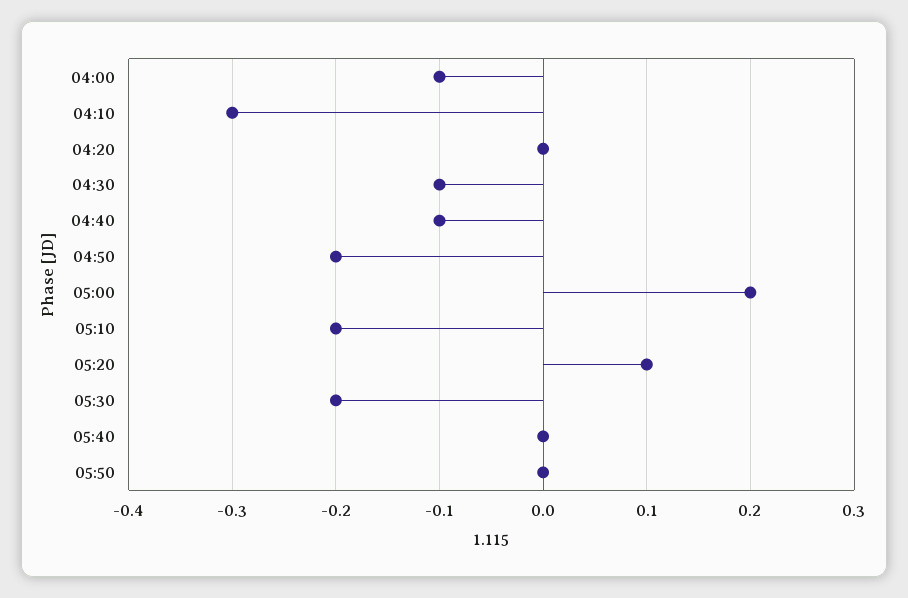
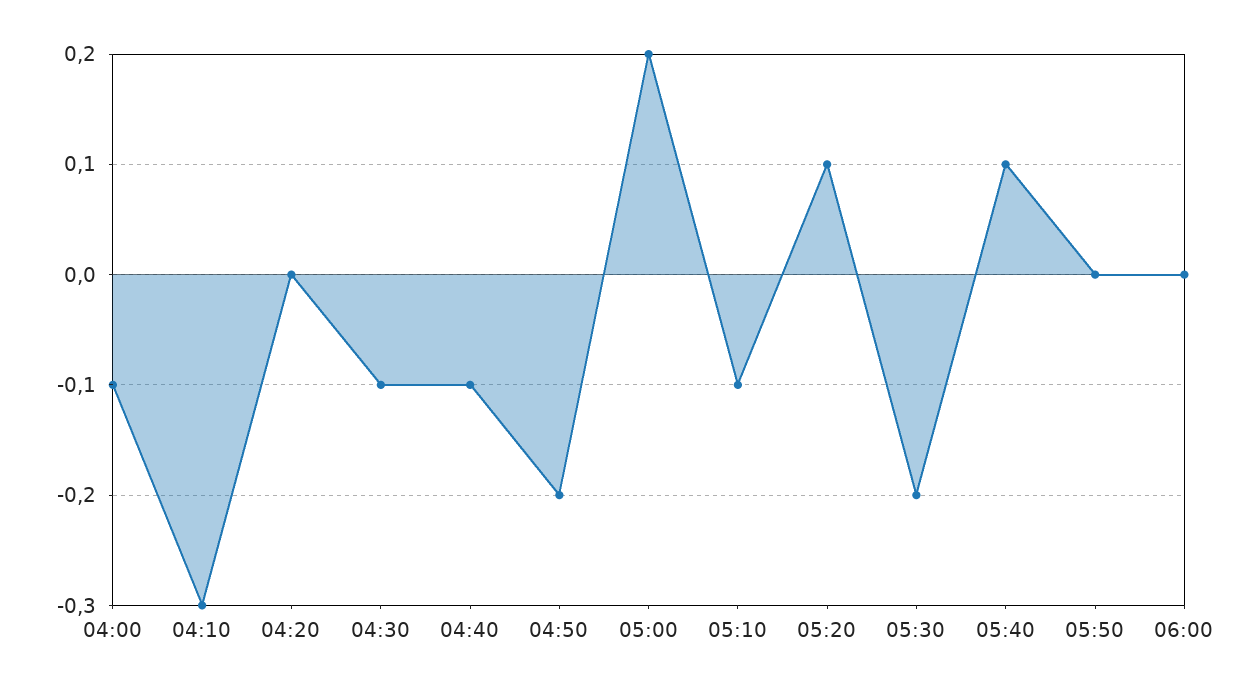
05:10: -0.2 -> -0.1
05:40: 0 -> 0.1
06:00: none -> 0

